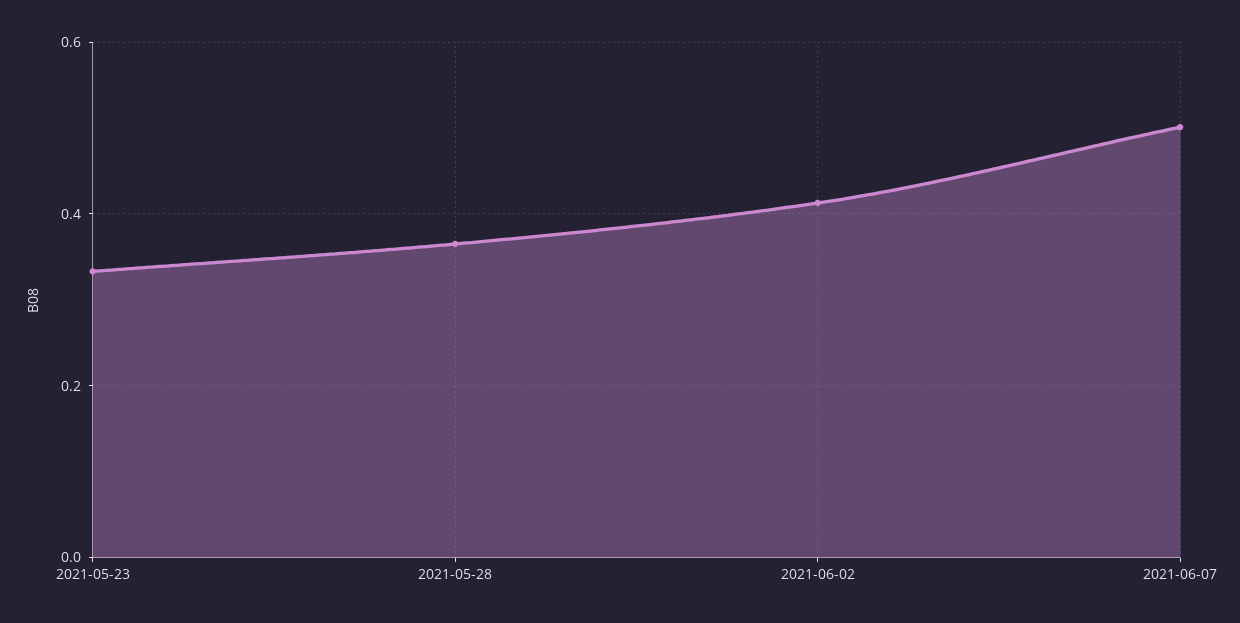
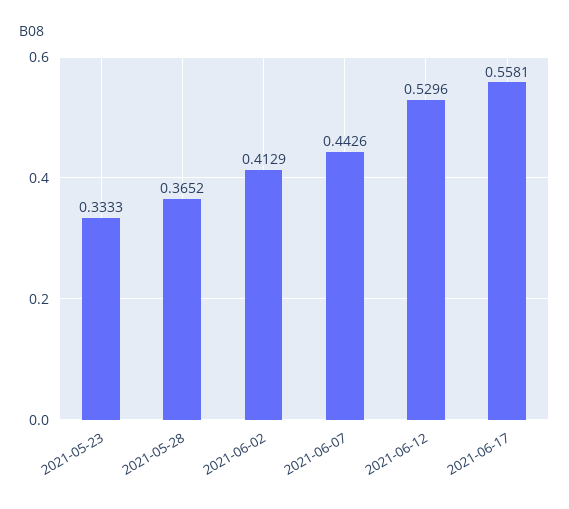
2021-06-07: 0.5 -> 0.4426
2021-06-12: none -> 0.5296
2021-06-17: none -> 0.5581

